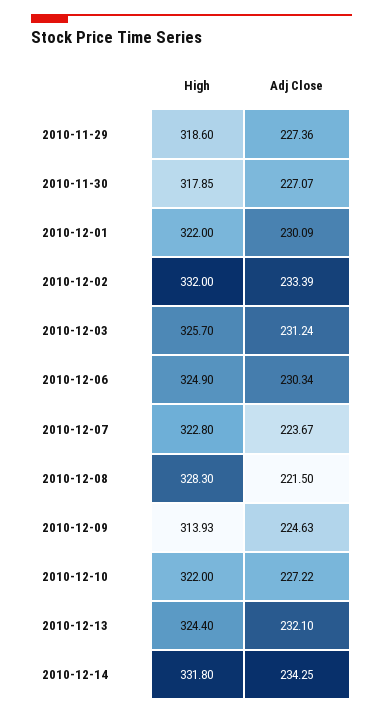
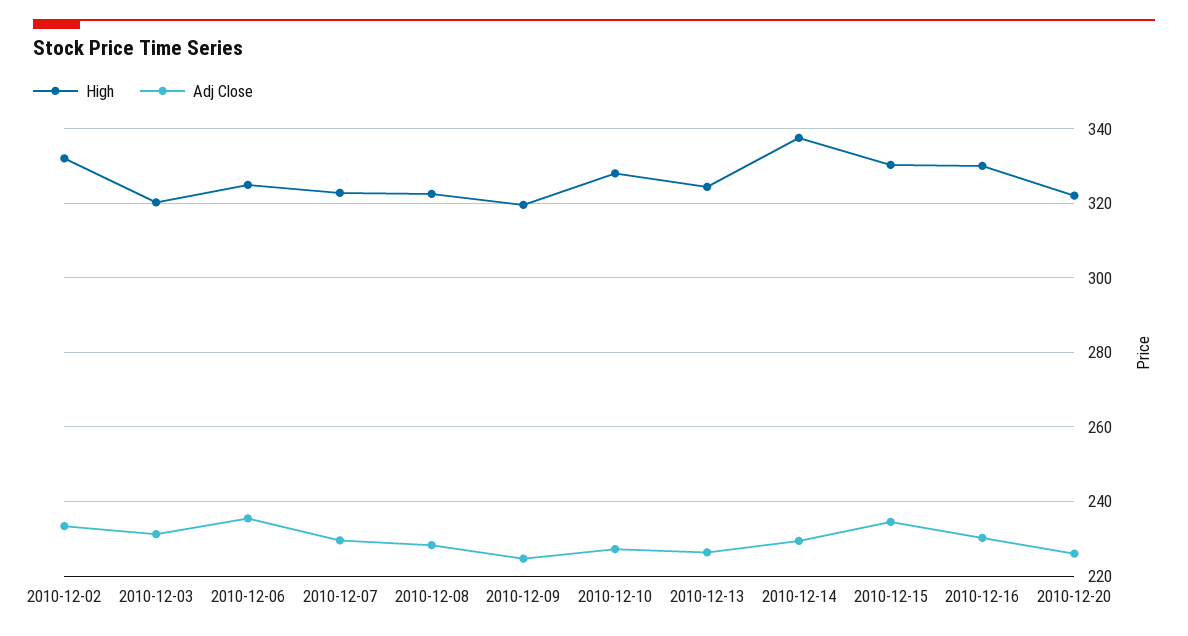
High, 2010-11-29: 318.6 -> none
Adj Close, 2010-11-29: 227.36 -> none
High, 2010-11-30: 317.85 -> none
Adj Close, 2010-11-30: 227.07 -> none
High, 2010-12-01: 322 -> none
Adj Close, 2010-12-01: 230.09 -> none
High, 2010-12-03: 325.7 -> 320
Adj Close, 2010-12-06: 230.34 -> 236
Adj Close, 2010-12-07: 223.67 -> 230
High, 2010-12-08: 328.3 -> 322
Adj Close, 2010-12-08: 221.5 -> 228
High, 2010-12-09: 313.93 -> 320
High, 2010-12-10: 322 -> 328
Adj Close, 2010-12-13: 232.1 -> 226
High, 2010-12-14: 331.8 -> 338
Adj Close, 2010-12-14: 234.25 -> 230
High, 2010-12-15: none -> 330
Adj Close, 2010-12-15: none -> 234
High, 2010-12-16: none -> 330
Adj Close, 2010-12-16: none -> 230
High, 2010-12-20: none -> 322
Adj Close, 2010-12-20: none -> 226

